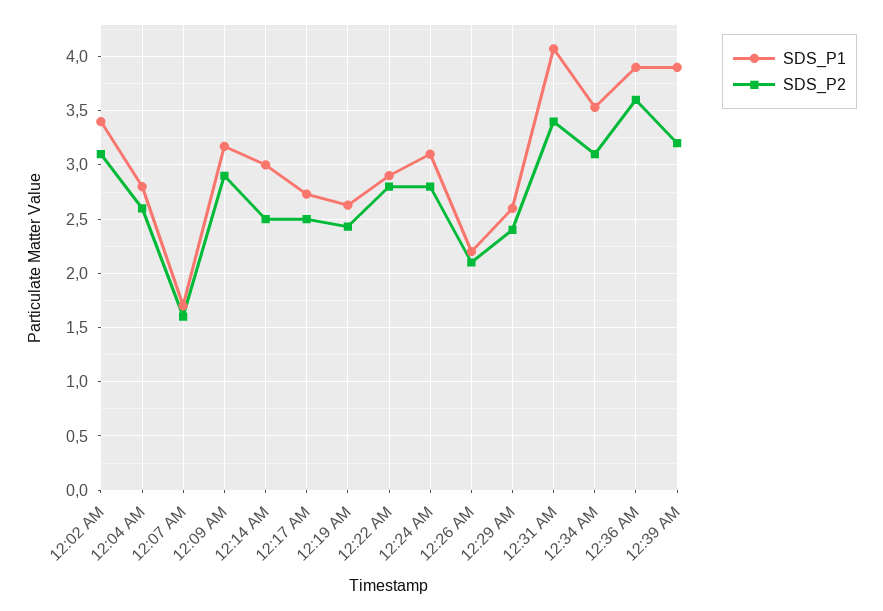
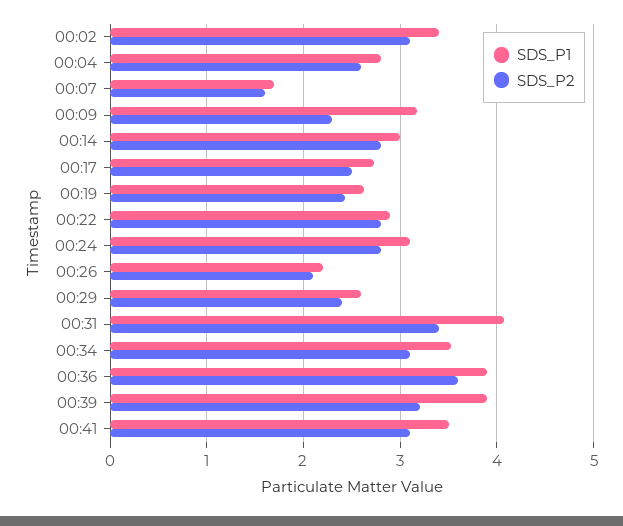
SDS_P2, 12:09 AM: 2.9 -> 2.3
SDS_P2, 12:14 AM: 2.5 -> 2.8
SDS_P1, 00:41: none -> 3.5
SDS_P2, 00:41: none -> 3.1

